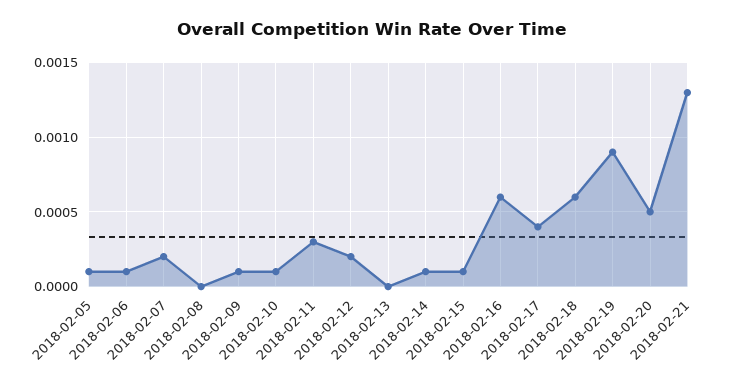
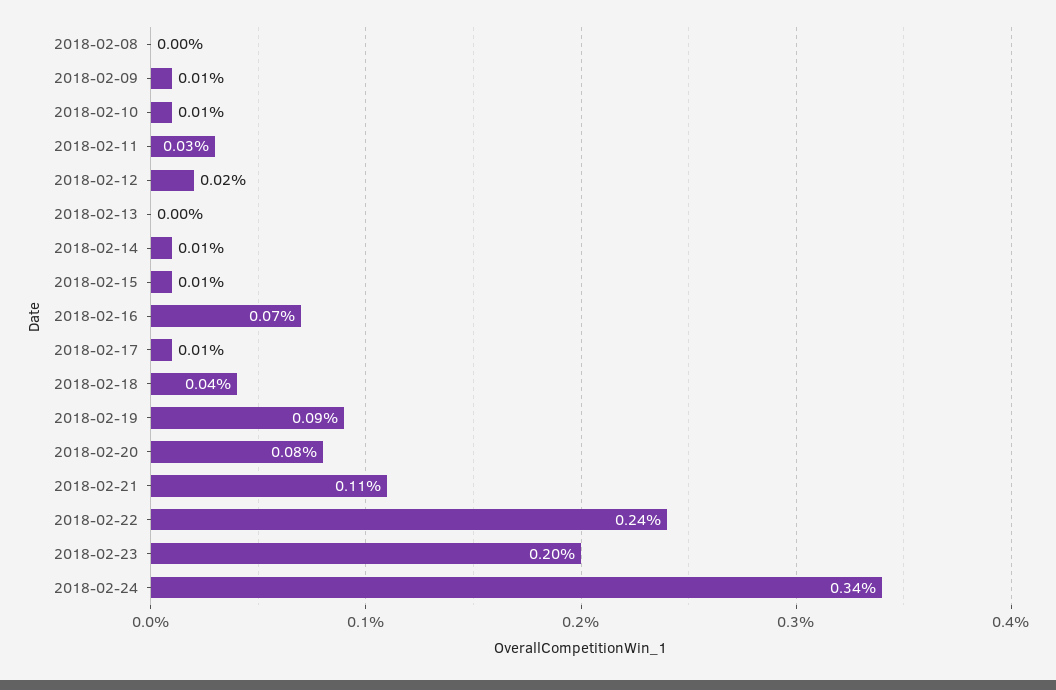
2018-02-05: 0.0001 -> none
2018-02-06: 0.0001 -> none
2018-02-07: 0.0002 -> none
2018-02-16: 0.0006 -> 0.0007
2018-02-17: 0.0004 -> 0.0001
2018-02-18: 0.0006 -> 0.0004
2018-02-20: 0.0005 -> 0.0008
2018-02-21: 0.0013 -> 0.0011
2018-02-22: none -> 0.0024
2018-02-23: none -> 0.002
2018-02-24: none -> 0.0034

